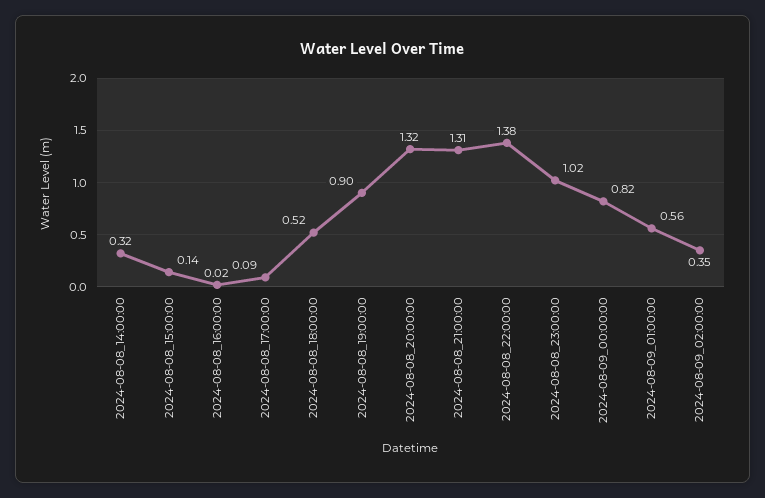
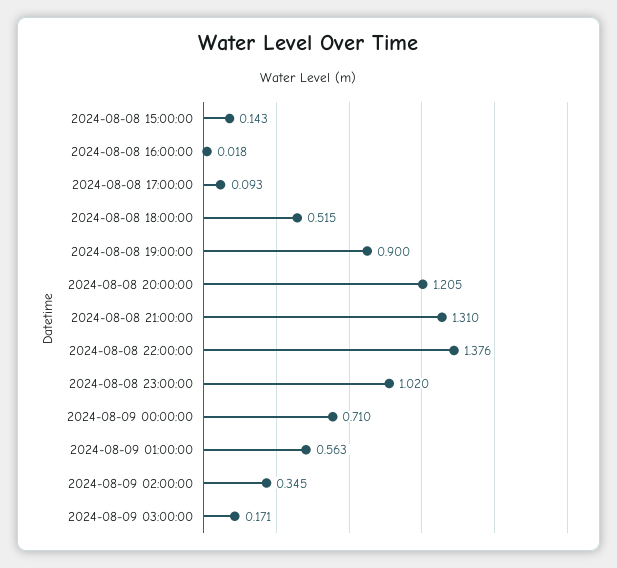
2024-08-08_14:00:00: 0.32 -> none
2024-08-08_20:00:00: 1.32 -> 1.205
2024-08-09_00:00:00: 0.82 -> 0.71
2024-08-09 03:00:00: none -> 0.171

